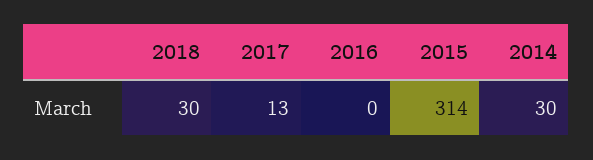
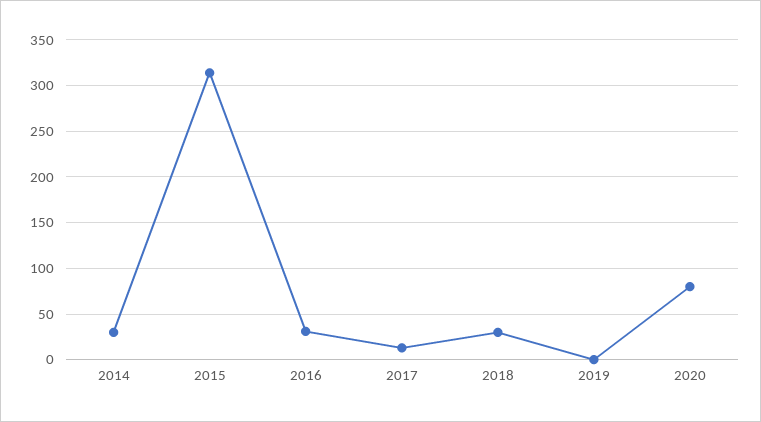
2016: 0 -> 30
2019: none -> 0
2020: none -> 80

